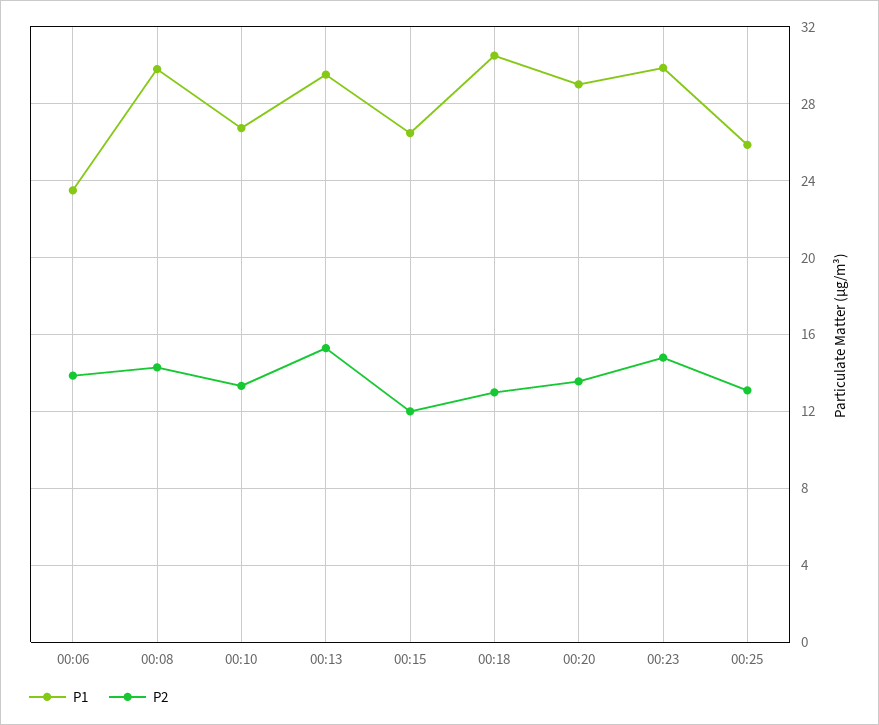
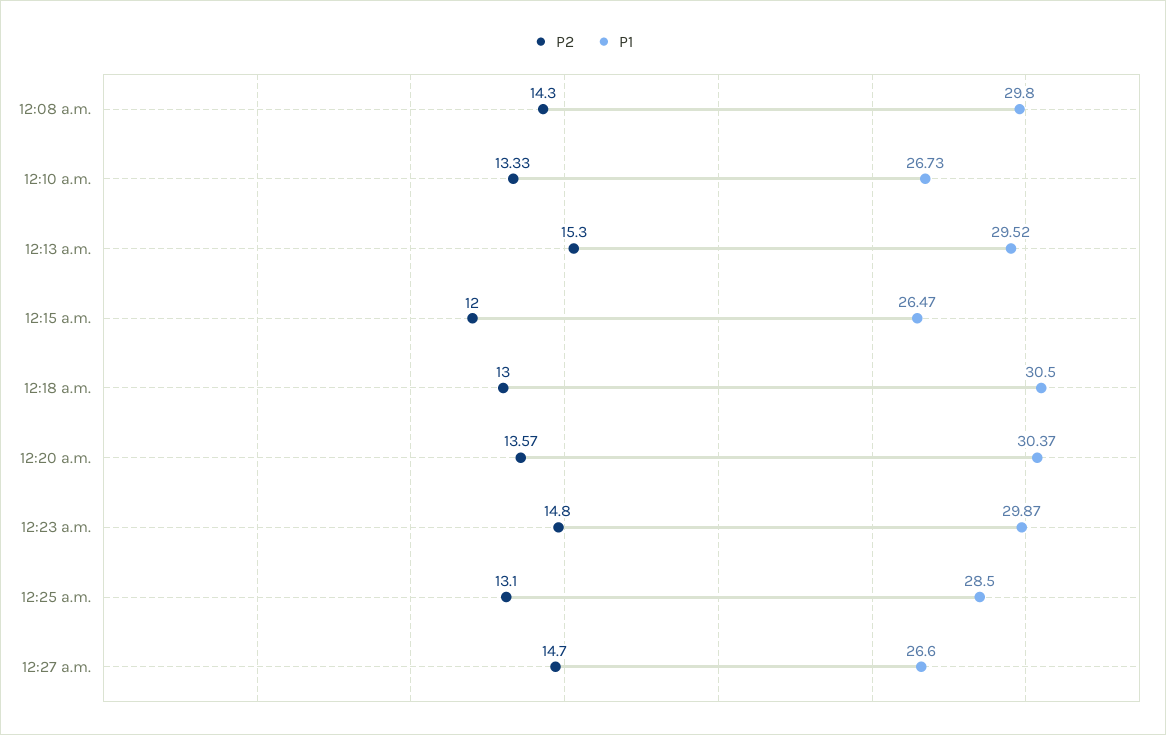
P1, 00:06: 23.5 -> none
P2, 00:06: 14 -> none
P1, 00:20: 29 -> 30.37
P1, 00:25: 26 -> 28.5
P2, 12:27 a.m.: none -> 14.7
P1, 12:27 a.m.: none -> 26.6

